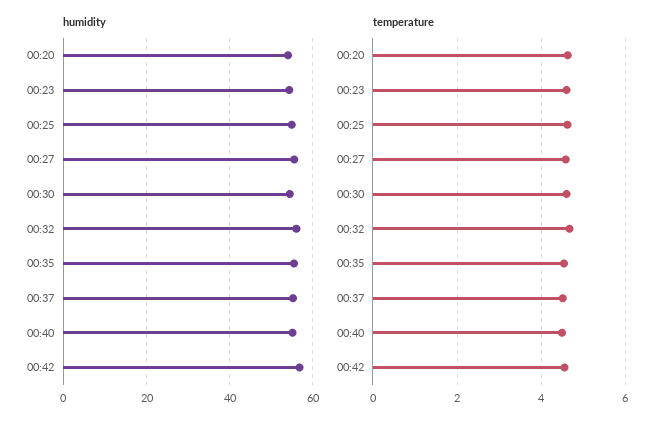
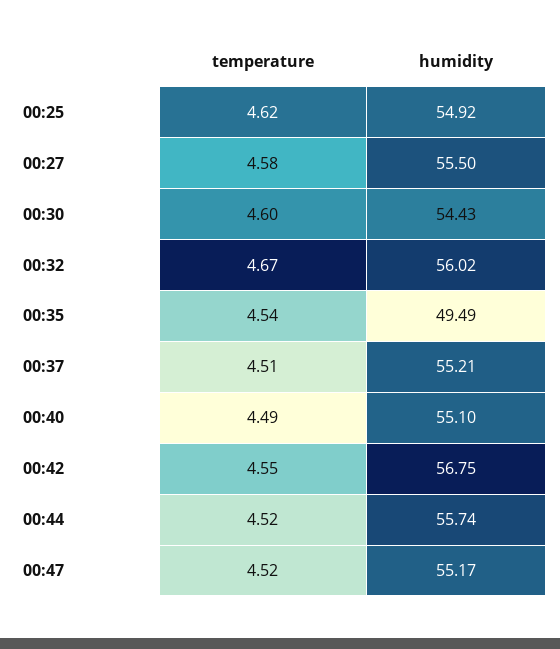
humidity, 00:20: 54 -> none
humidity, 00:23: 54 -> none
humidity, 00:35: 56 -> 49.49
temperature, 00:20: 4.6 -> none
temperature, 00:23: 4.6 -> none
temperature, 00:44: none -> 4.52
humidity, 00:44: none -> 55.74
temperature, 00:47: none -> 4.52
humidity, 00:47: none -> 55.17

